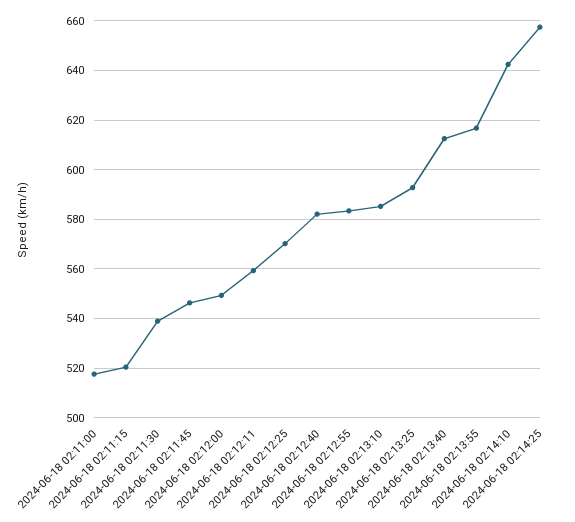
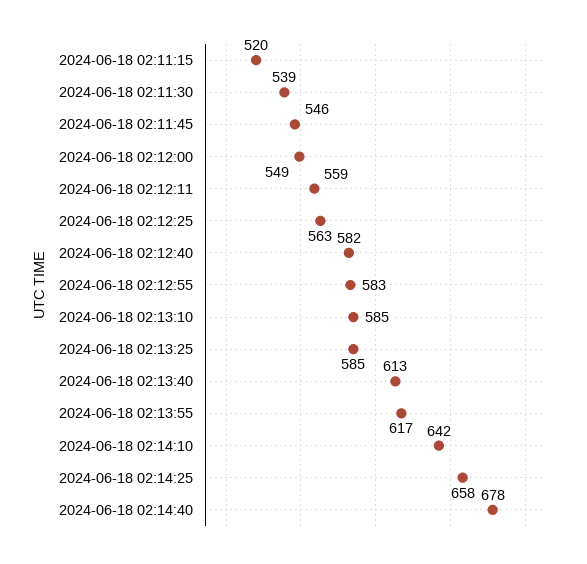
2024-06-18 02:11:00: 517.5 -> none
2024-06-18 02:12:25: 570 -> 563
2024-06-18 02:13:25: 592.5 -> 585
2024-06-18 02:14:40: none -> 678

